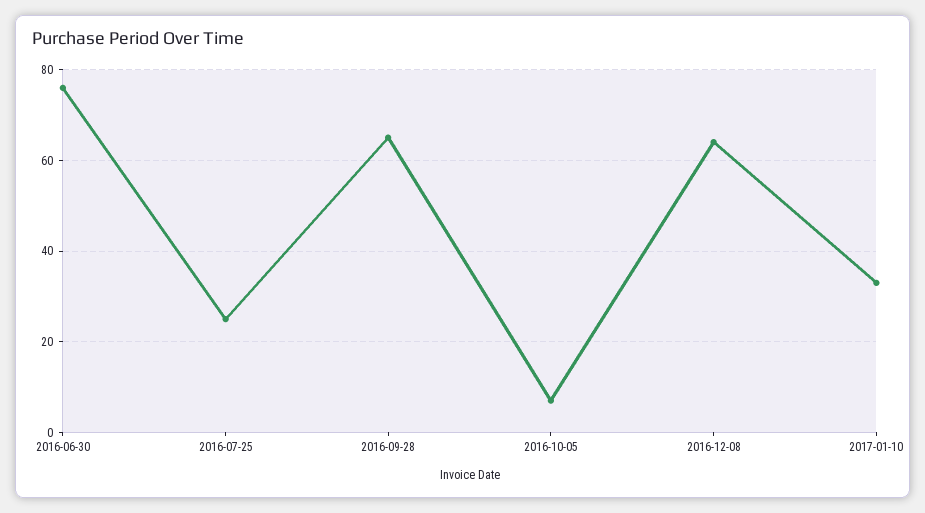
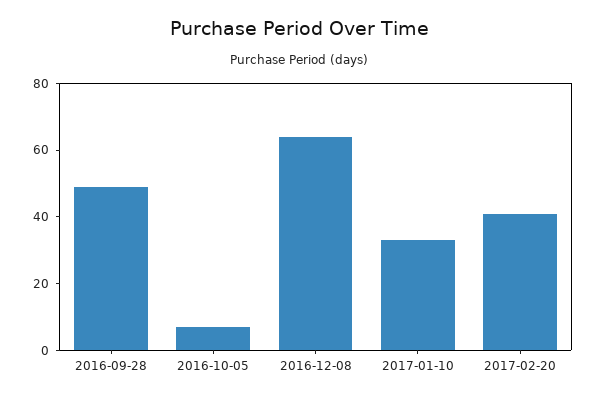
2016-06-30: 75 -> none
2016-07-25: 25 -> none
2016-09-28: 65 -> 50
2017-02-20: none -> 40

